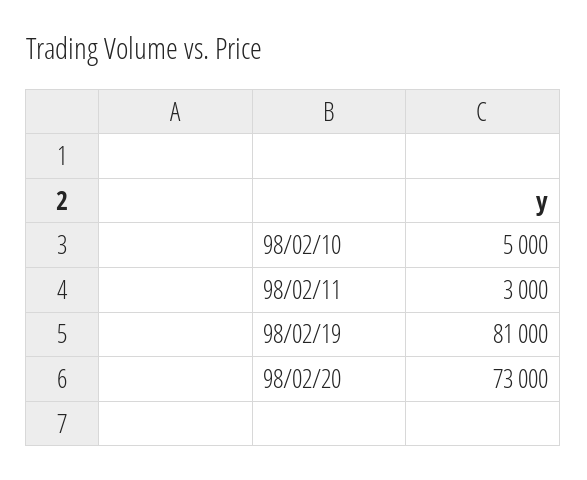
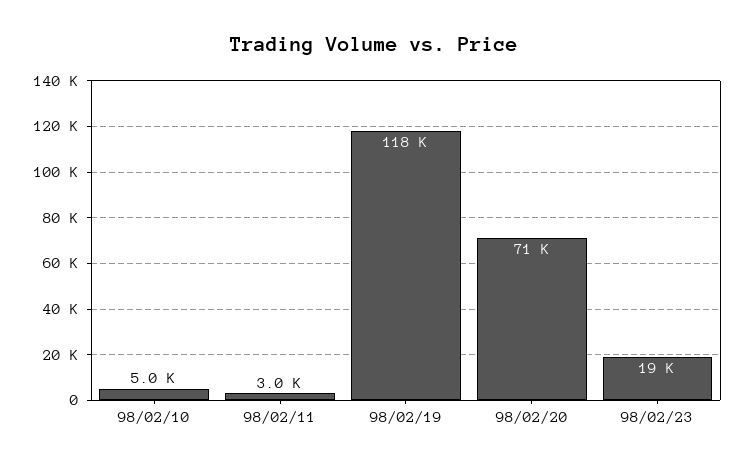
98/02/19: 81000 -> 118000
98/02/20: 73000 -> 71000
98/02/23: none -> 19000

